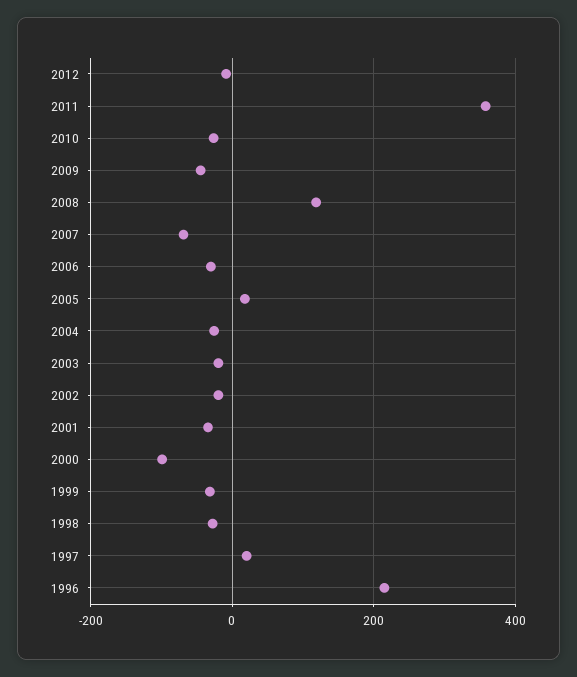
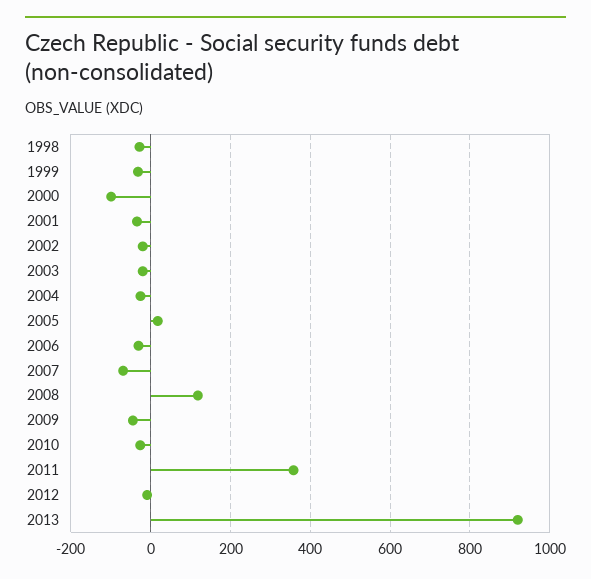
1997: 20 -> none
1996: 220 -> none
2013: none -> 920

